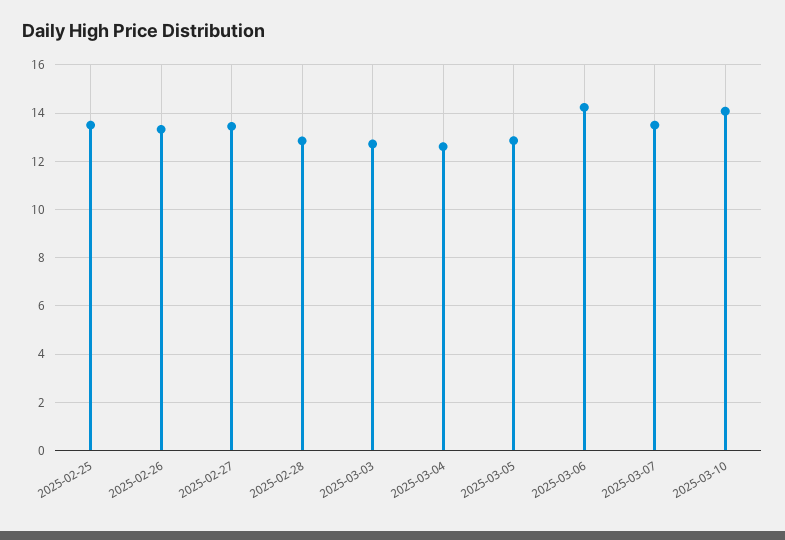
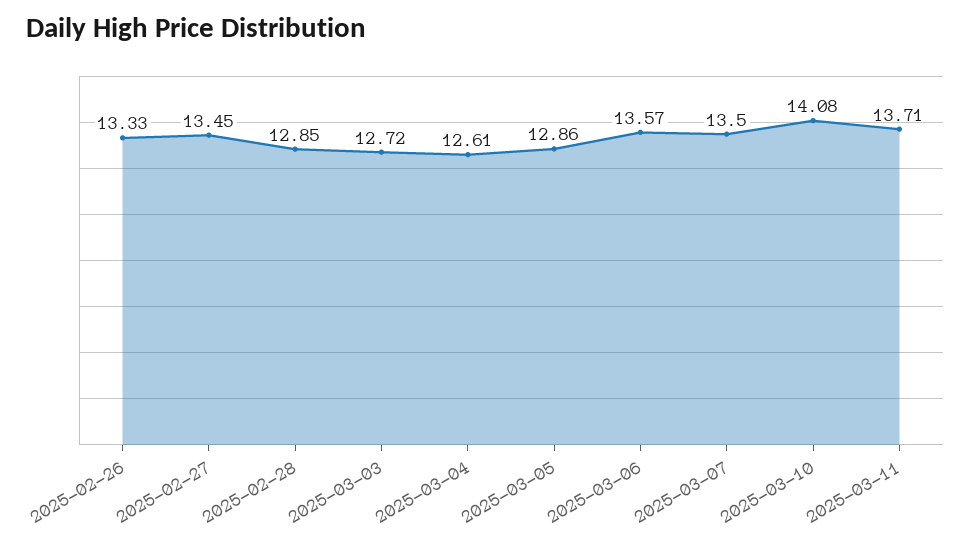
2025-02-25: 13.5 -> none
2025-03-06: 14.25 -> 13.57
2025-03-11: none -> 13.71

